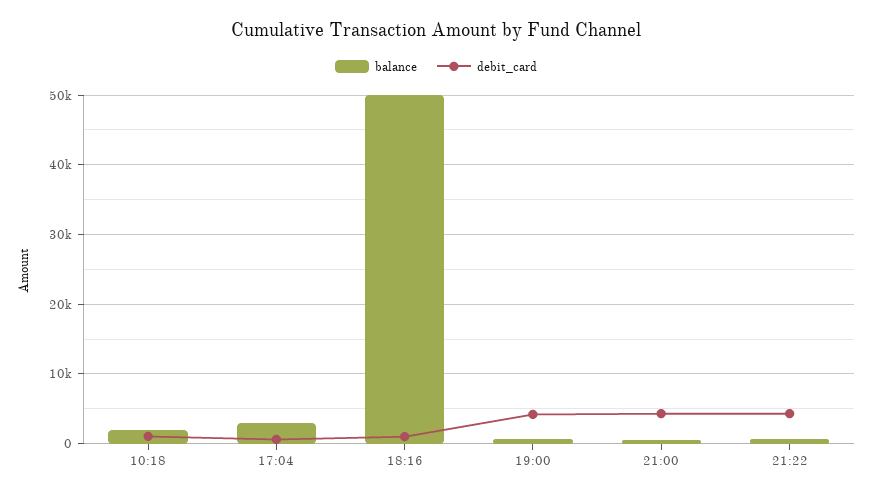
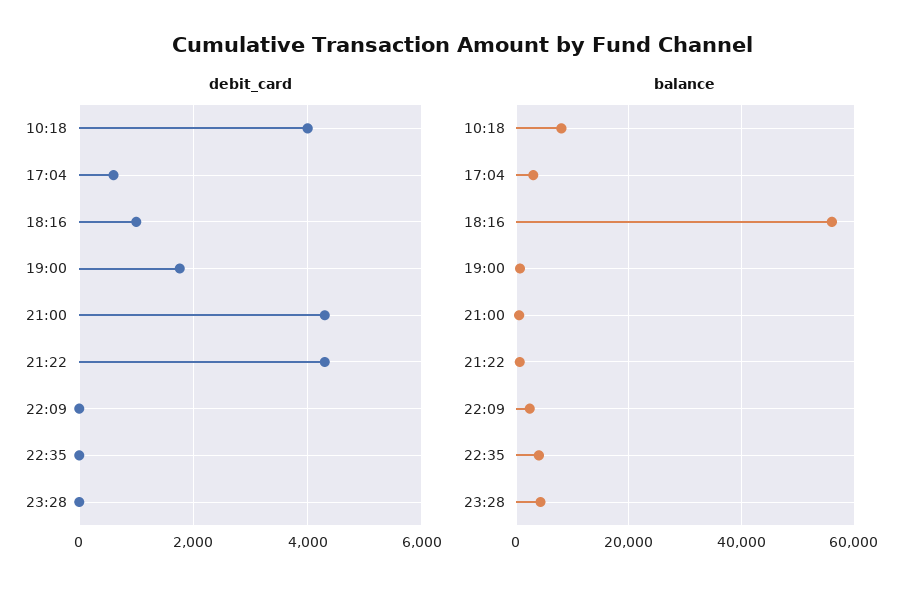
balance, 10:18: 2000 -> 8000
debit_card, 10:18: 1000 -> 4000
balance, 18:16: 50000 -> 56000
debit_card, 19:00: 4000 -> 1800
debit_card, 22:09: none -> 0
debit_card, 22:35: none -> 0
debit_card, 23:28: none -> 0
balance, 22:09: none -> 2000
balance, 22:35: none -> 4000
balance, 23:28: none -> 4000

